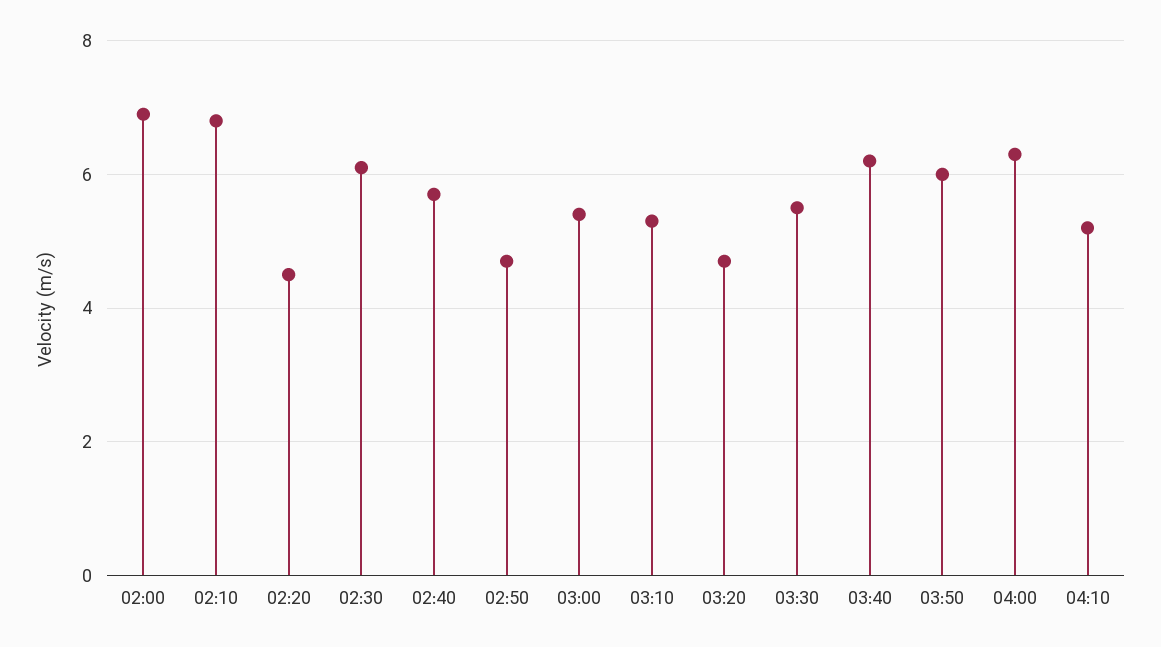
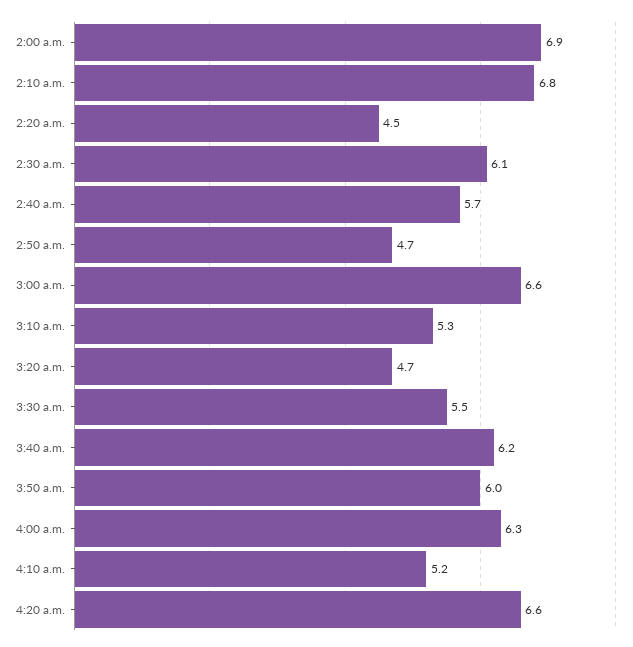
03:00: 5.5 -> 6.6
4:20 a.m.: none -> 6.6

